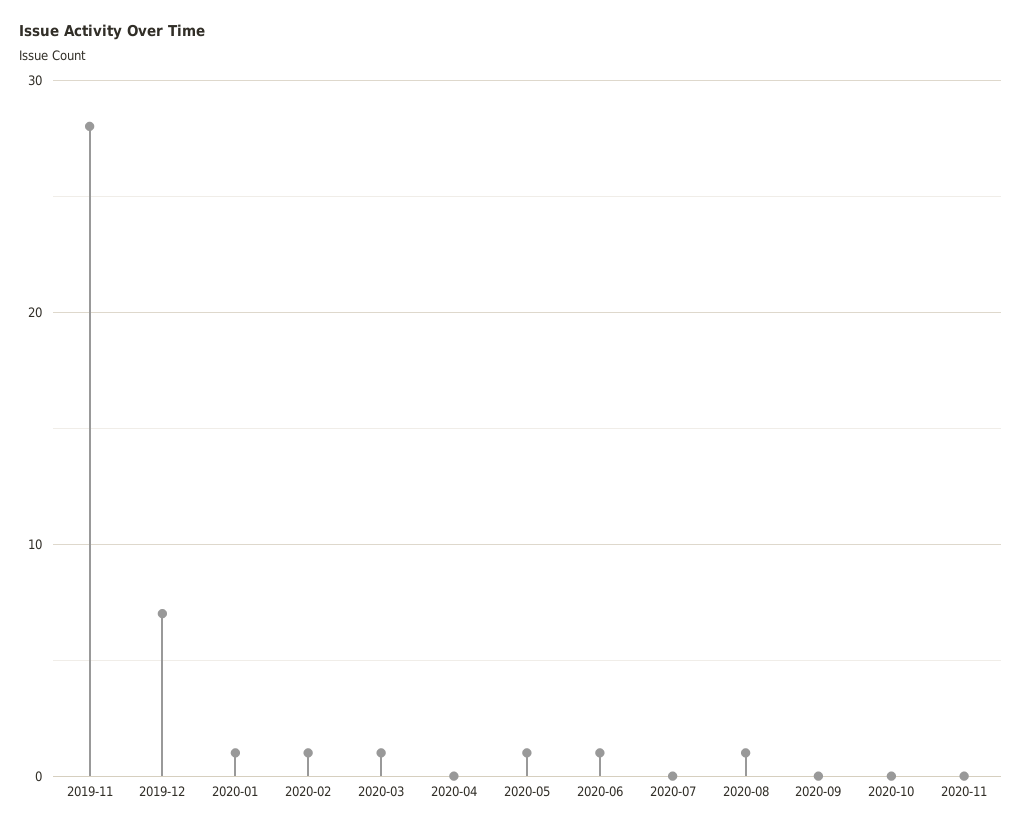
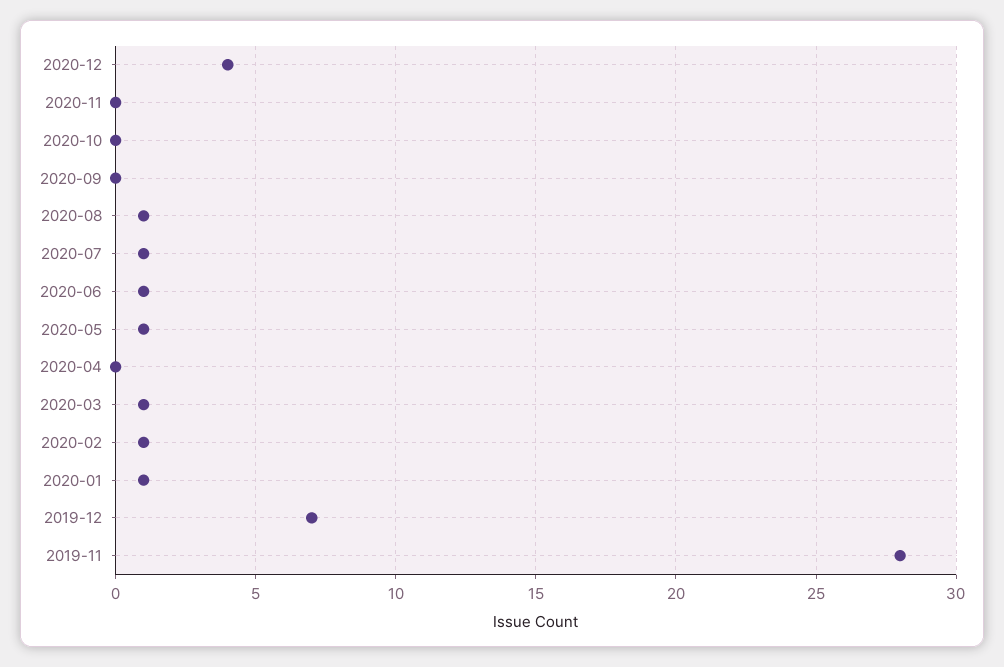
2020-07: 0 -> 1
2020-12: none -> 4

